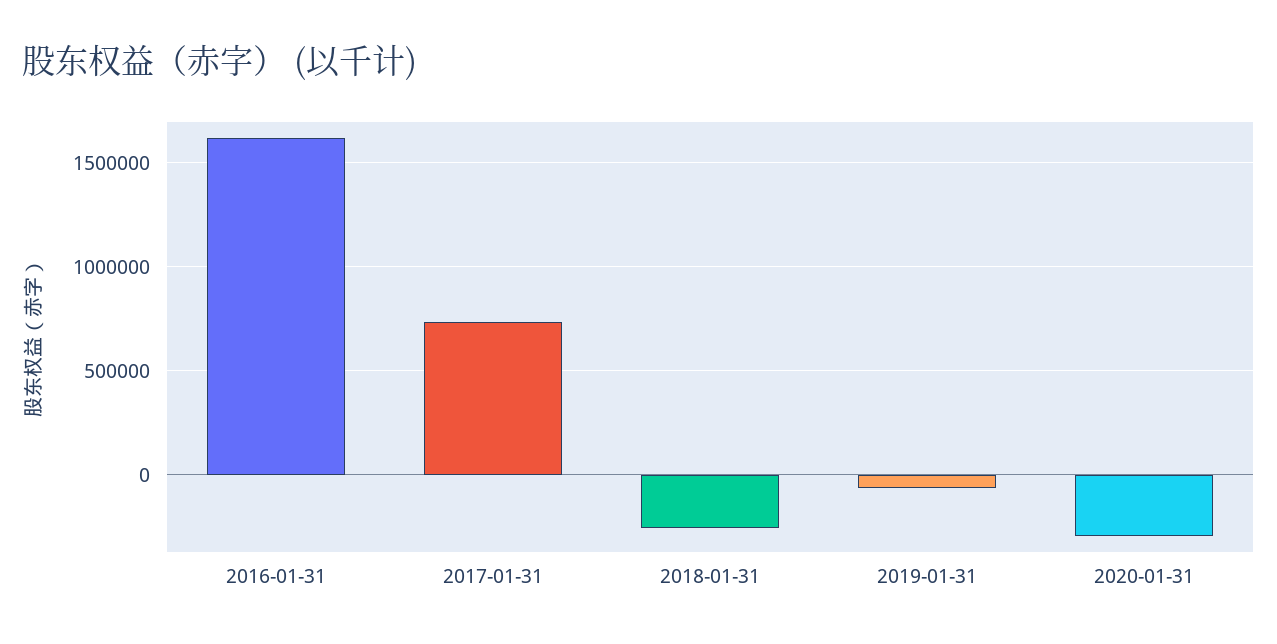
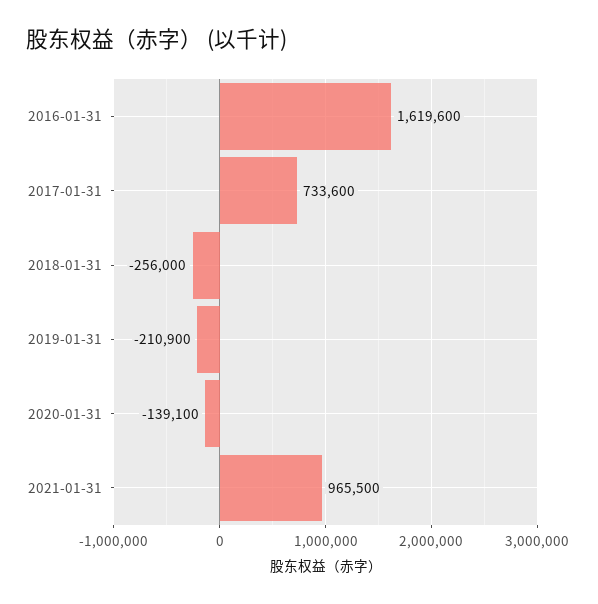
2019-01-31: -50000 -> -210900
2020-01-31: -300000 -> -139100
2021-01-31: none -> 965500

